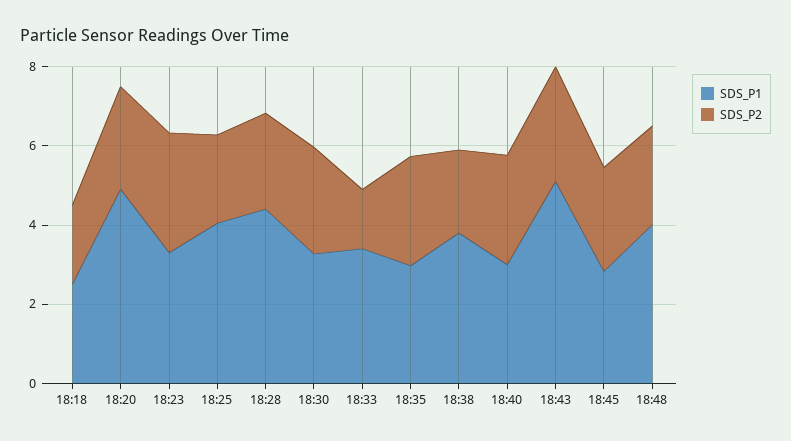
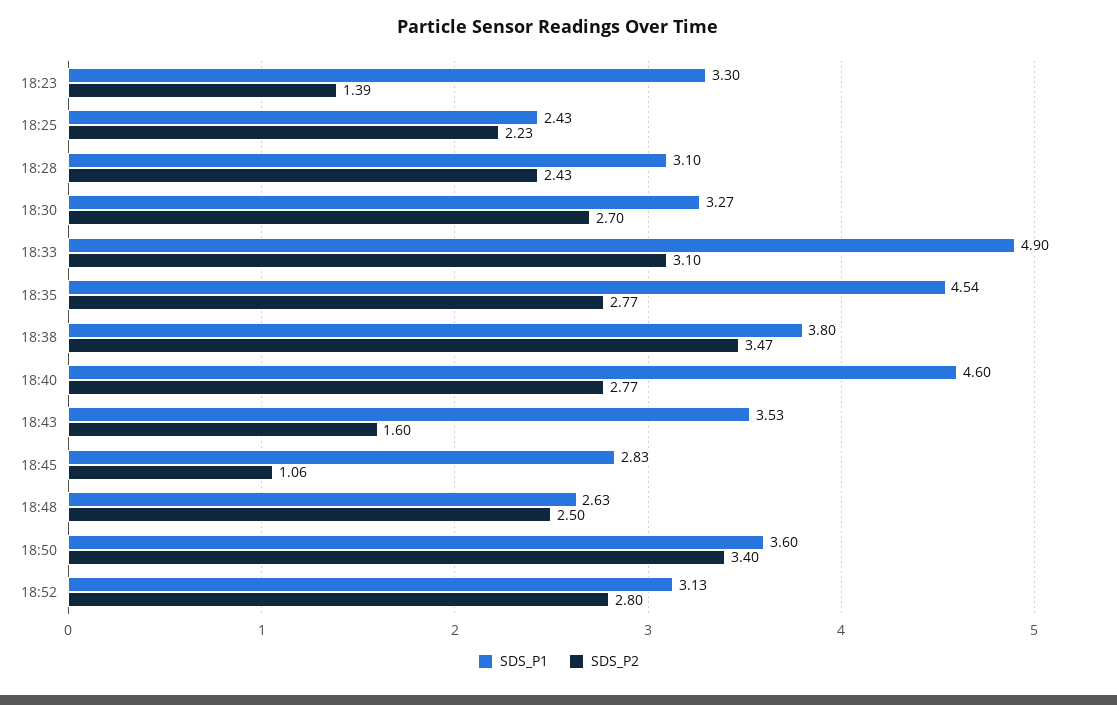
SDS_P1, 18:18: 2.5 -> none
SDS_P2, 18:18: 2 -> none
SDS_P1, 18:20: 5 -> none
SDS_P2, 18:20: 2.5 -> none
SDS_P2, 18:23: 3 -> 1.39
SDS_P1, 18:25: 4 -> 2.43
SDS_P1, 18:28: 4.5 -> 3.1
SDS_P1, 18:33: 3.5 -> 4.9
SDS_P2, 18:33: 1.5 -> 3.1
SDS_P1, 18:35: 3 -> 4.54
SDS_P2, 18:38: 2 -> 3.47
SDS_P1, 18:40: 3 -> 4.6
SDS_P1, 18:43: 5 -> 3.53
SDS_P2, 18:43: 3 -> 1.6
SDS_P2, 18:45: 2.5 -> 1.06
SDS_P1, 18:48: 4 -> 2.63
SDS_P1, 18:50: none -> 3.6
SDS_P2, 18:50: none -> 3.4
SDS_P1, 18:52: none -> 3.13
SDS_P2, 18:52: none -> 2.8

